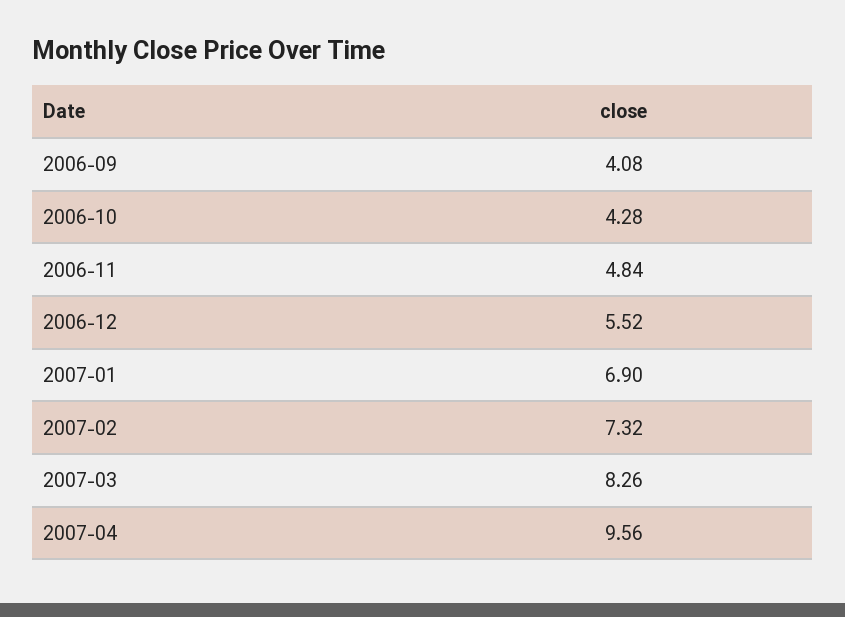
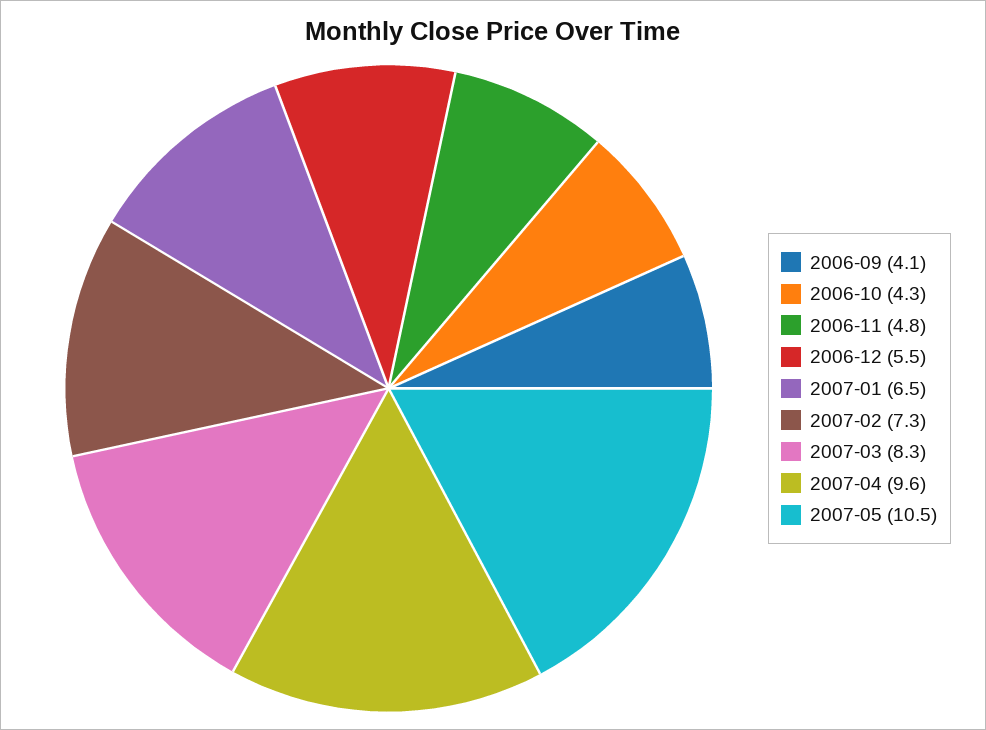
2007-01: 6.9 -> 6.5
2007-05: none -> 10.5

